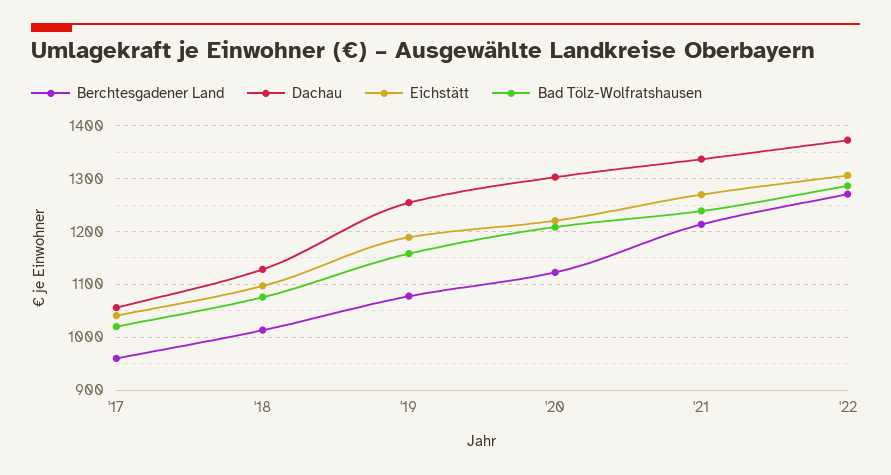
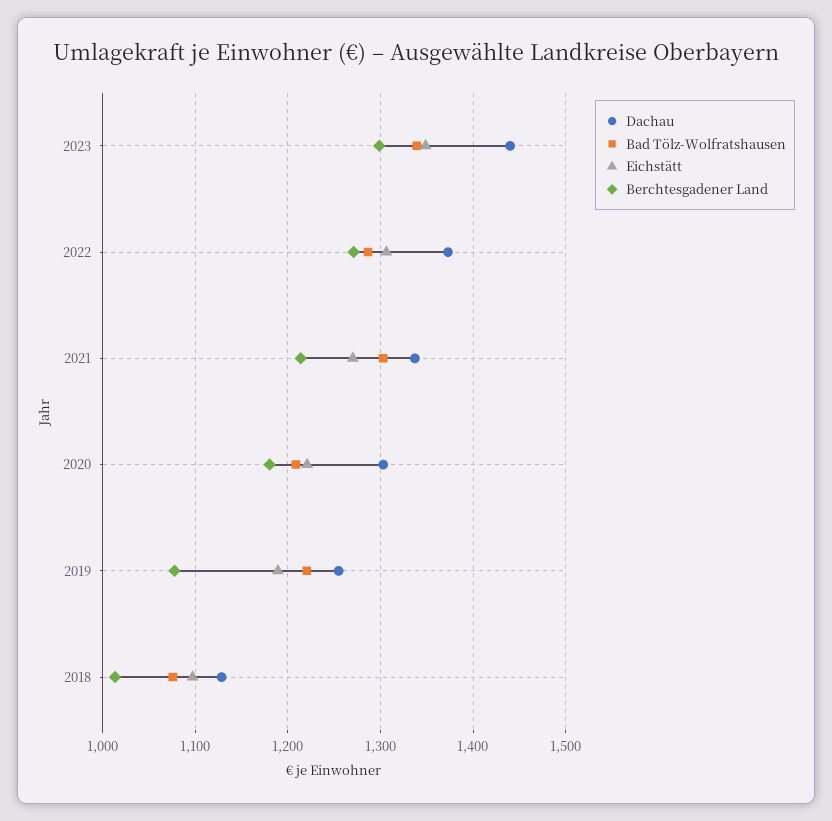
Berchtesgadener Land, '17: 960 -> none
Dachau, '17: 1060 -> none
Eichstätt, '17: 1040 -> none
Bad Tölz-Wolfratshausen, '17: 1020 -> none
Bad Tölz-Wolfratshausen, '19: 1160 -> 1220
Berchtesgadener Land, '20: 1120 -> 1180
Bad Tölz-Wolfratshausen, '21: 1240 -> 1300
Dachau, 2023: none -> 1440
Bad Tölz-Wolfratshausen, 2023: none -> 1340
Eichstätt, 2023: none -> 1350
Berchtesgadener Land, 2023: none -> 1300

